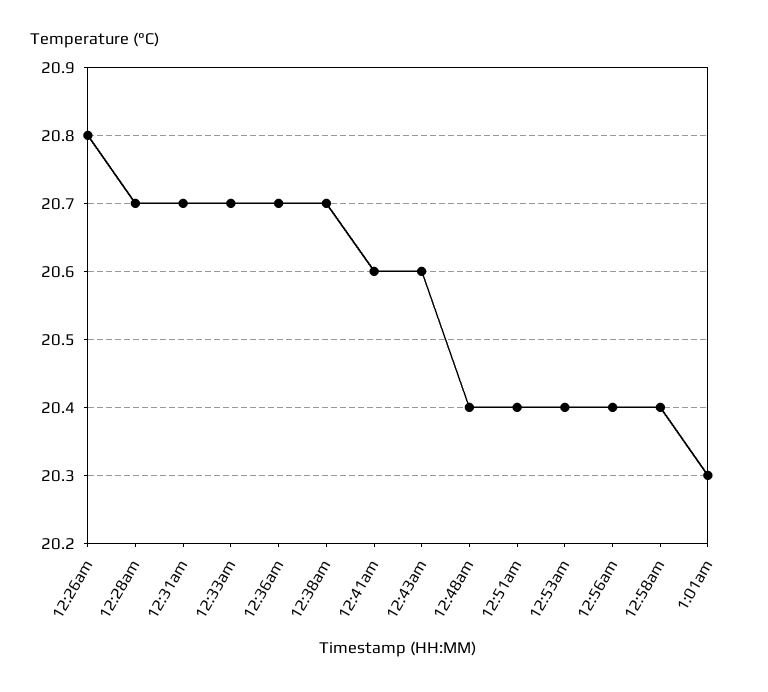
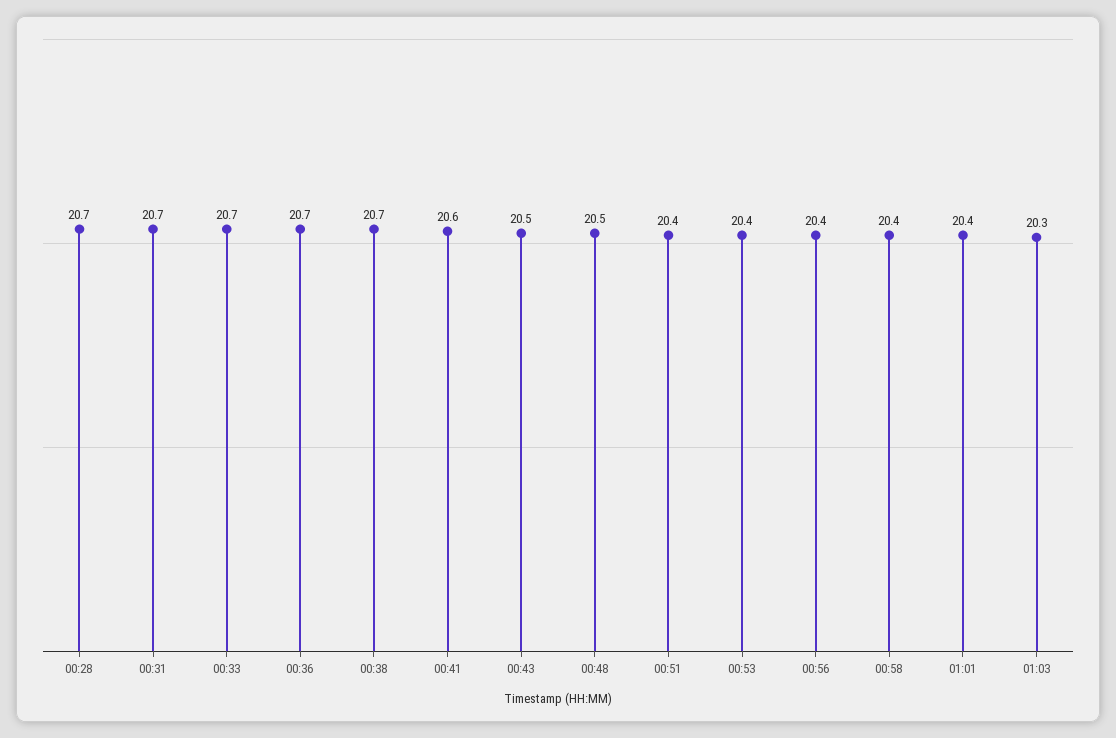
12:26am: 20.8 -> none
12:43am: 20.6 -> 20.5
12:48am: 20.4 -> 20.5
1:01am: 20.3 -> 20.4
01:03: none -> 20.3

